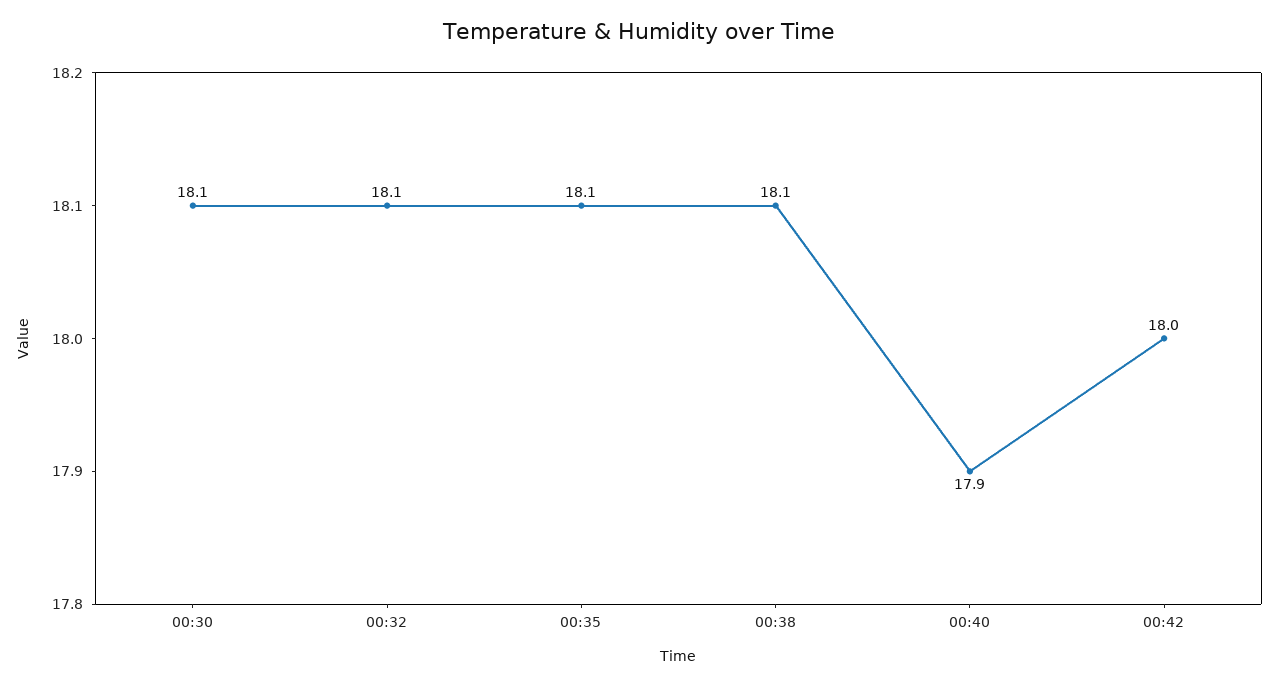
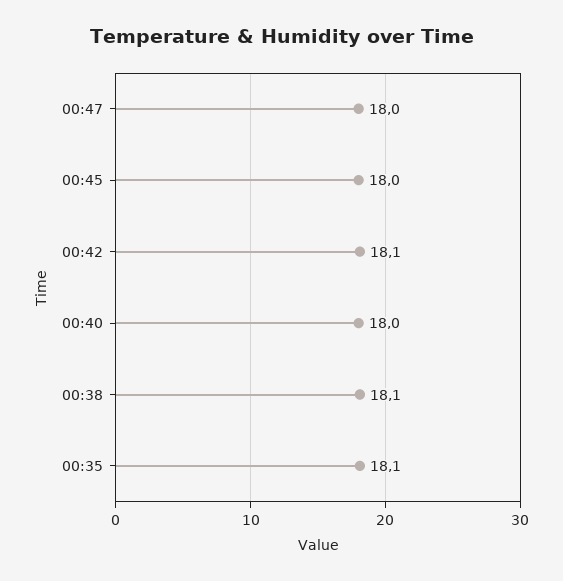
00:30: 18.1 -> none
00:32: 18.1 -> none
00:40: 17.9 -> 18
00:42: 18 -> 18.1
00:47: none -> 18
00:45: none -> 18

